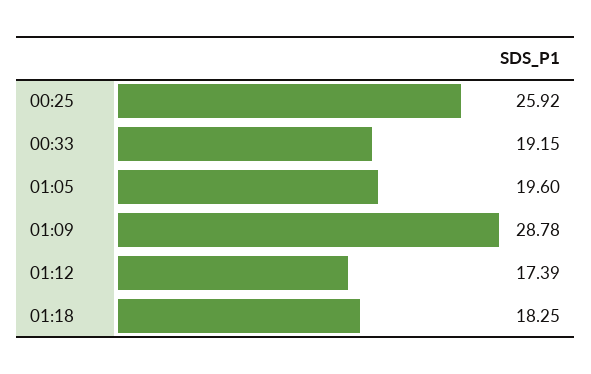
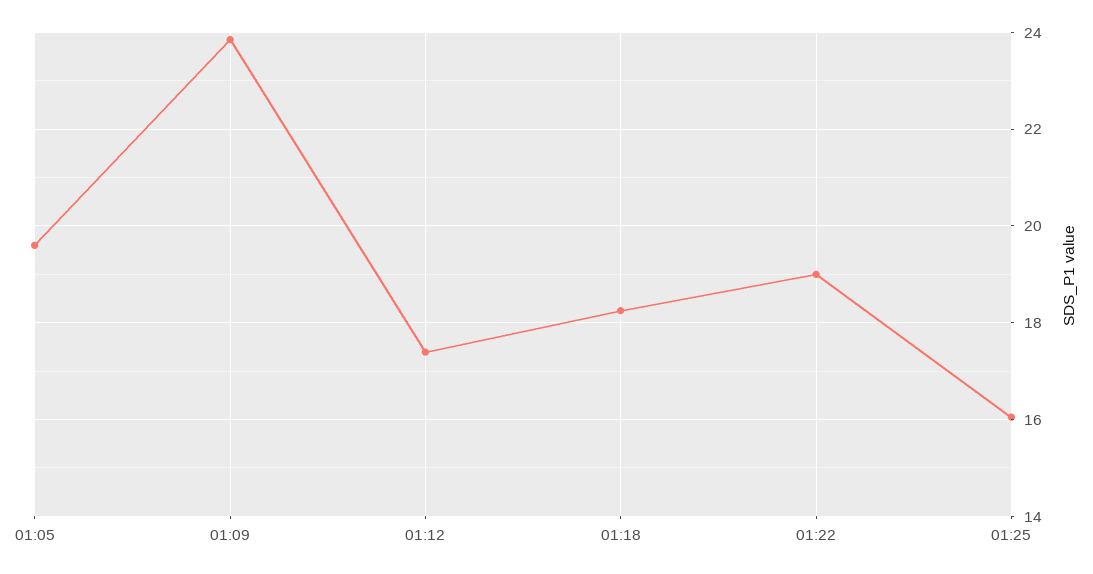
00:25: 25.92 -> none
00:33: 19.15 -> none
01:09: 28.78 -> 23.8
01:22: none -> 19
01:25: none -> 16

